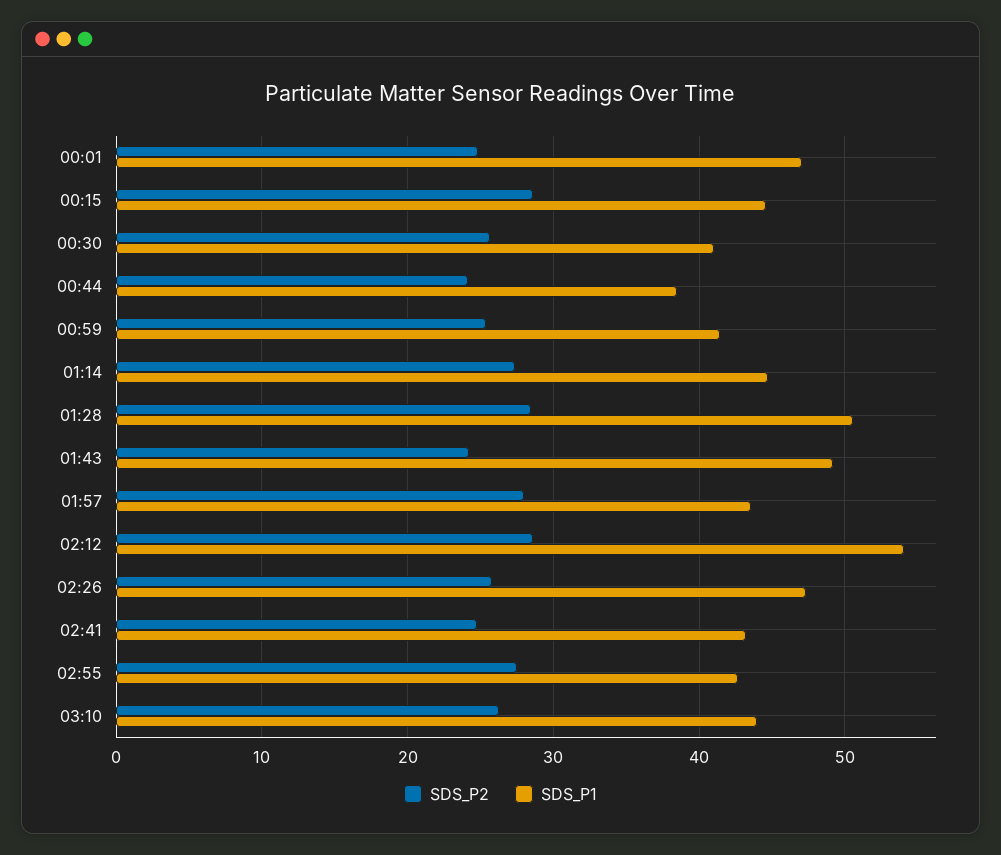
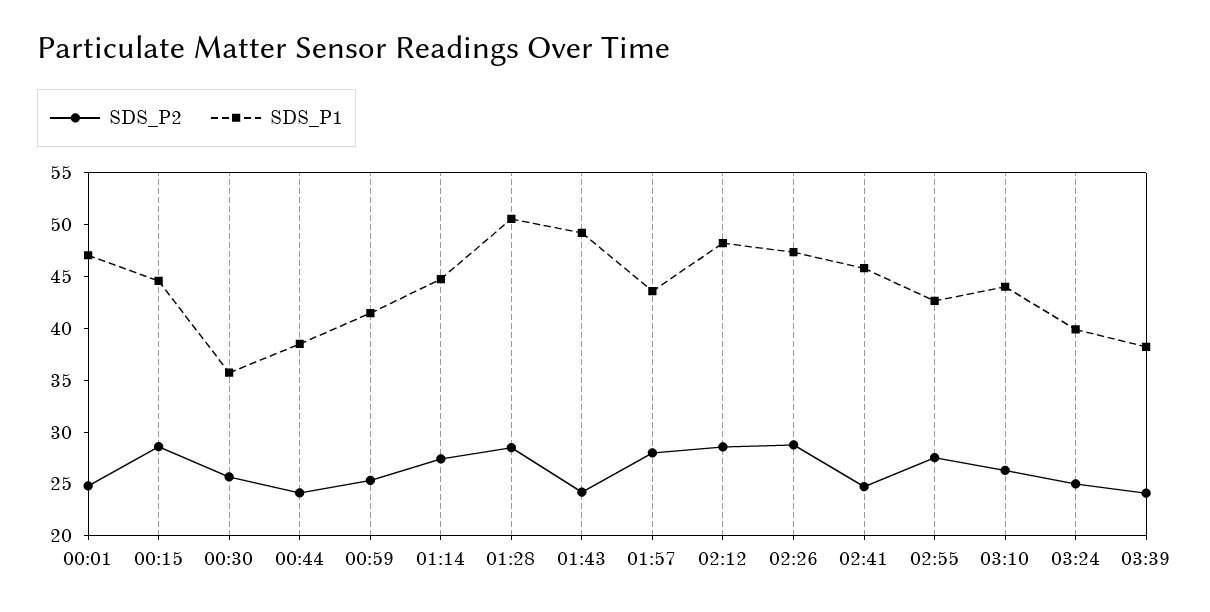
SDS_P1, 00:30: 41 -> 36
SDS_P1, 02:12: 54 -> 48
SDS_P2, 02:26: 26 -> 29
SDS_P1, 02:41: 43 -> 46
SDS_P2, 03:24: none -> 25
SDS_P1, 03:24: none -> 40
SDS_P2, 03:39: none -> 24
SDS_P1, 03:39: none -> 38

